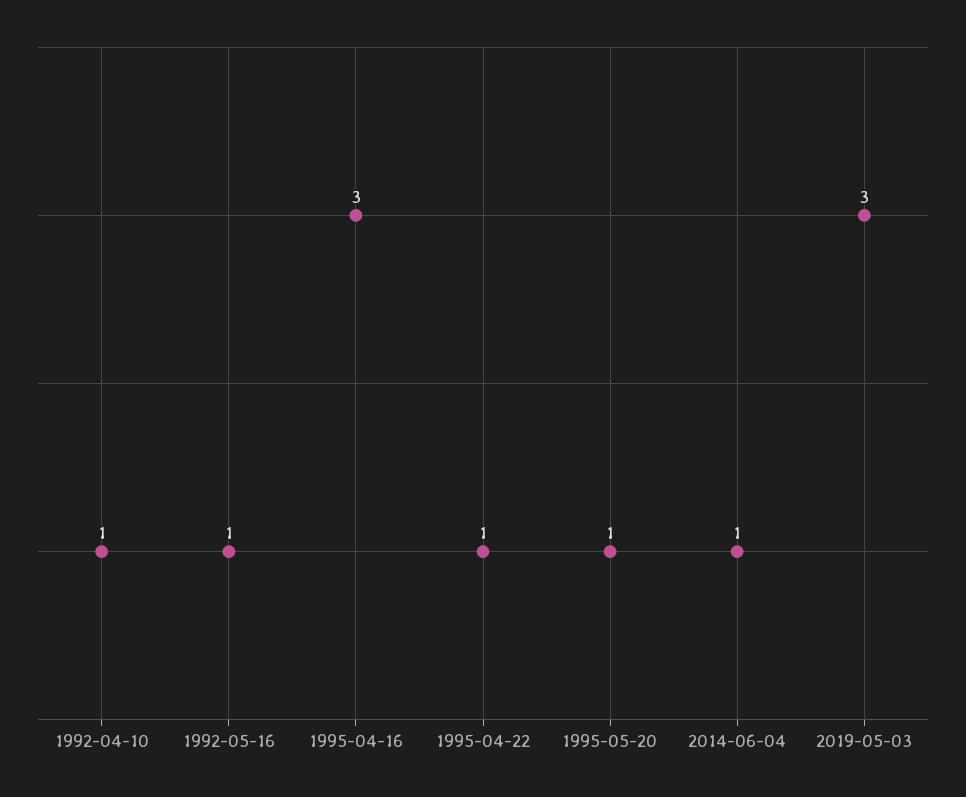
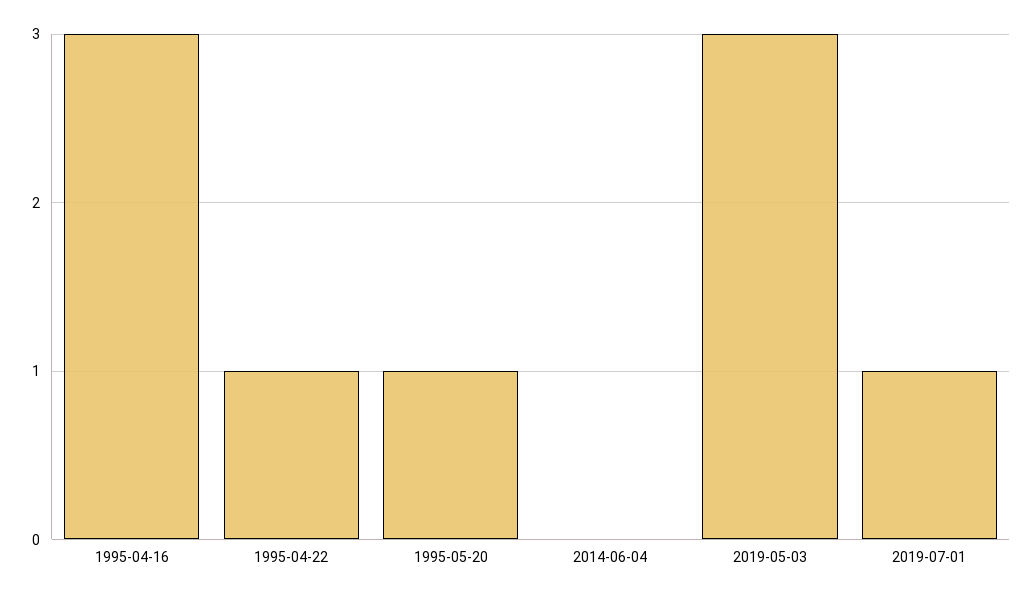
1992-04-10: 1 -> none
1992-05-16: 1 -> none
2014-06-04: 1 -> 0
2019-07-01: none -> 1

